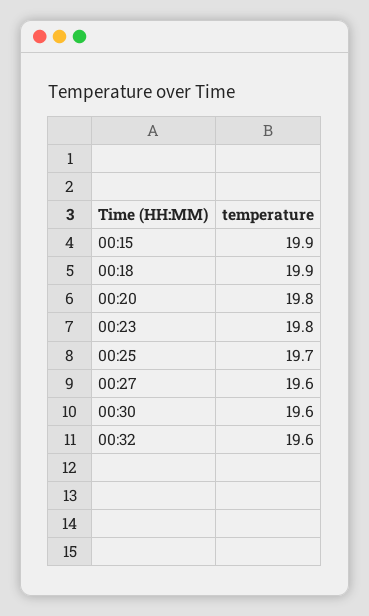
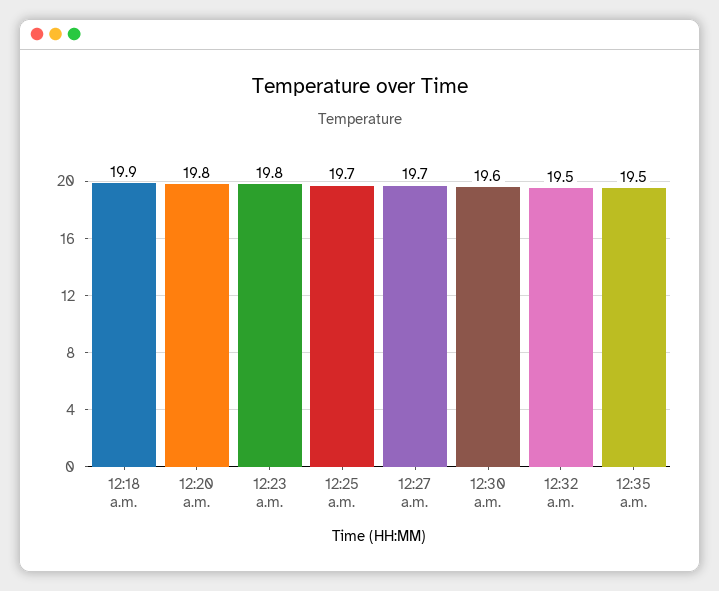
00:15: 19.9 -> none
00:27: 19.6 -> 19.7
00:32: 19.6 -> 19.5
12:35 a.m.: none -> 19.5

